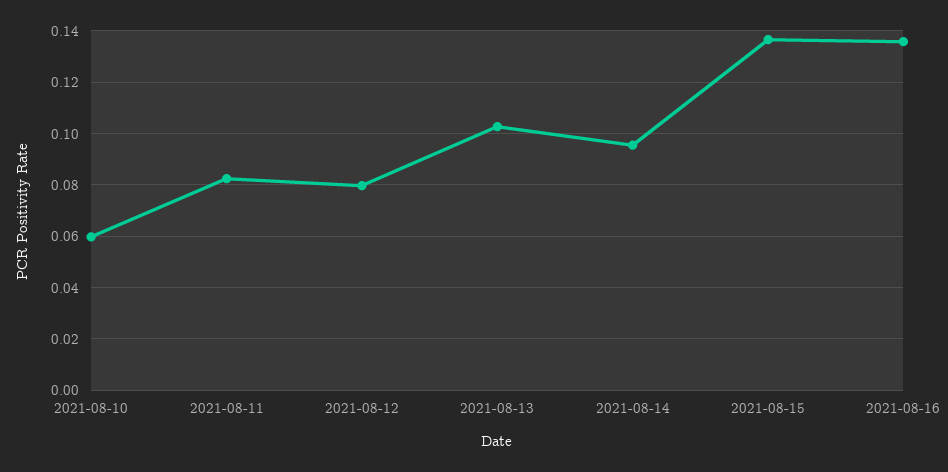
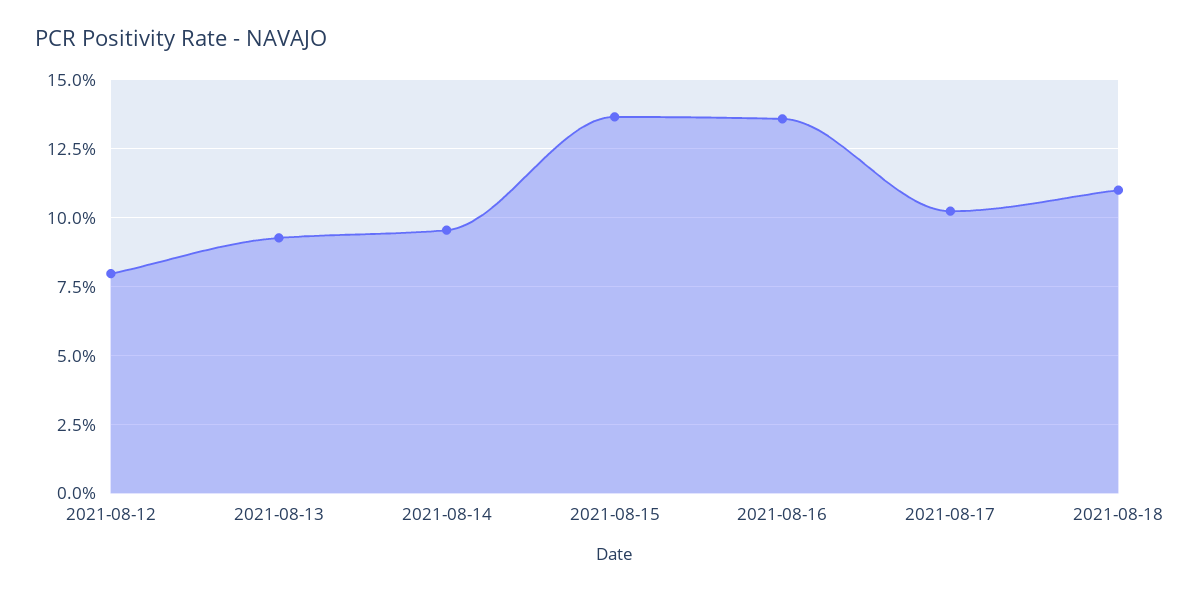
2021-08-10: 0.06 -> none
2021-08-11: 0.0825 -> none
2021-08-13: 0.1025 -> 0.0925
2021-08-17: none -> 0.1025
2021-08-18: none -> 0.11

